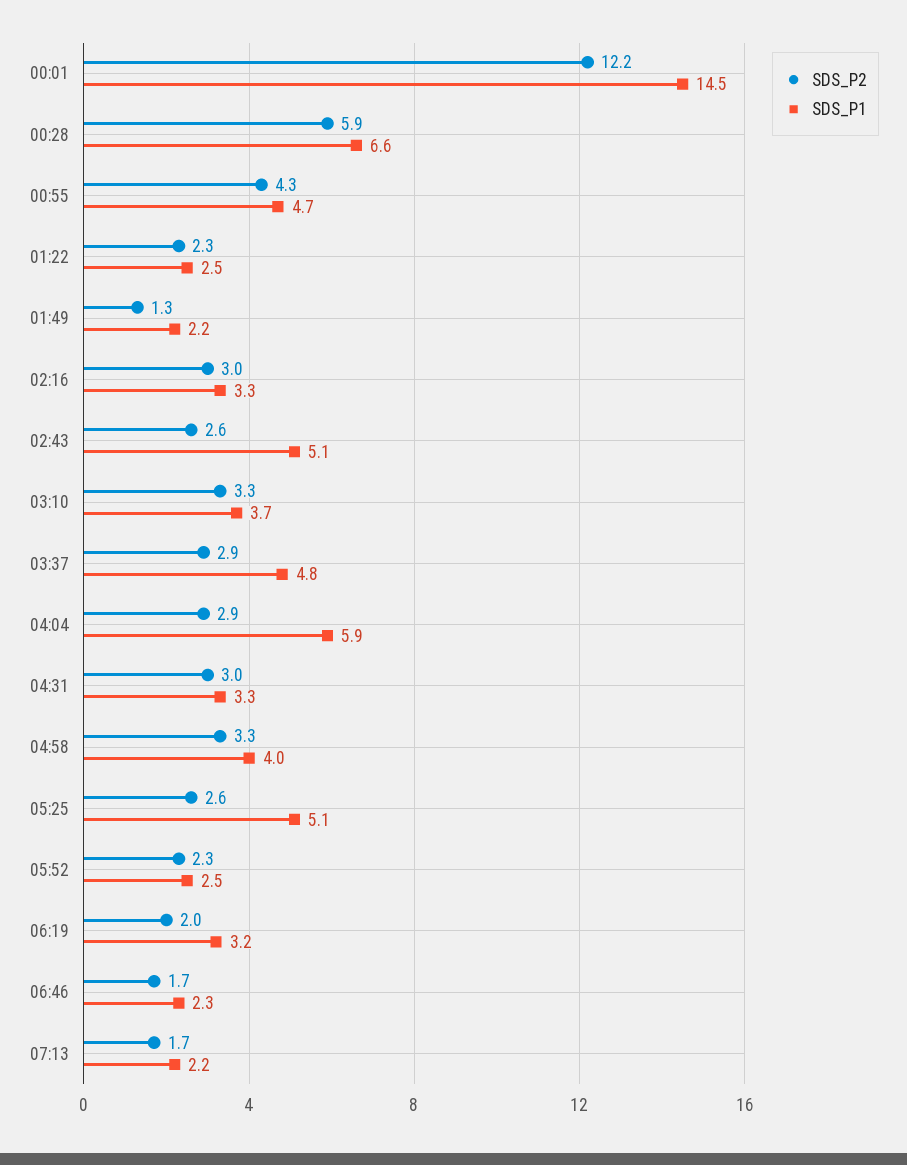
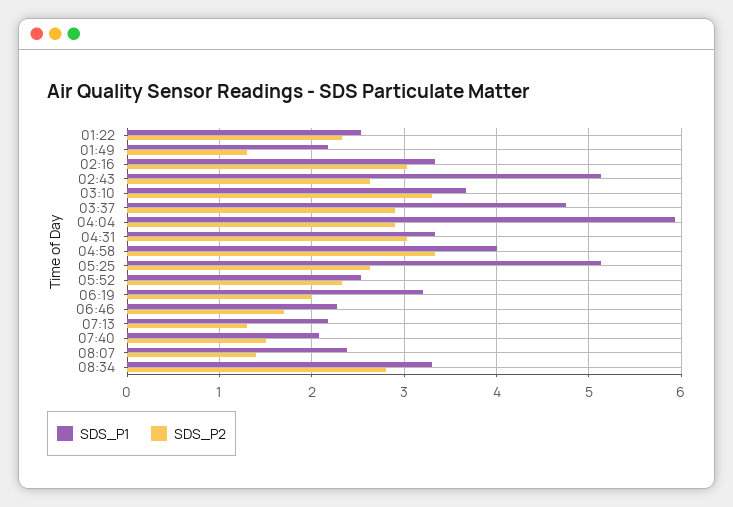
SDS_P2, 00:01: 12.2 -> none
SDS_P1, 00:01: 14.5 -> none
SDS_P2, 00:28: 5.9 -> none
SDS_P1, 00:28: 6.6 -> none
SDS_P2, 00:55: 4.3 -> none
SDS_P1, 00:55: 4.7 -> none
SDS_P2, 07:13: 1.7 -> 1.3
SDS_P1, 07:40: none -> 2.1
SDS_P2, 07:40: none -> 1.5
SDS_P1, 08:07: none -> 2.4
SDS_P2, 08:07: none -> 1.4
SDS_P1, 08:34: none -> 3.3
SDS_P2, 08:34: none -> 2.8

